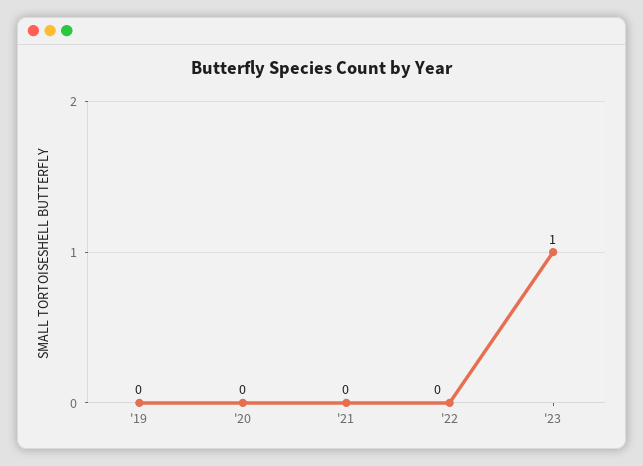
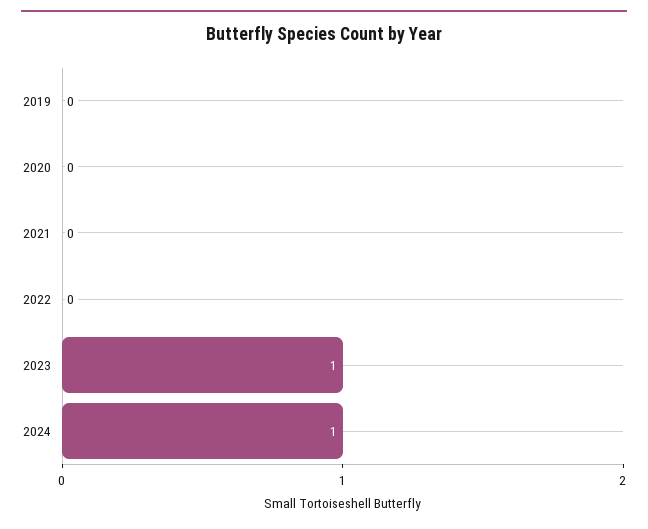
2024: none -> 1

